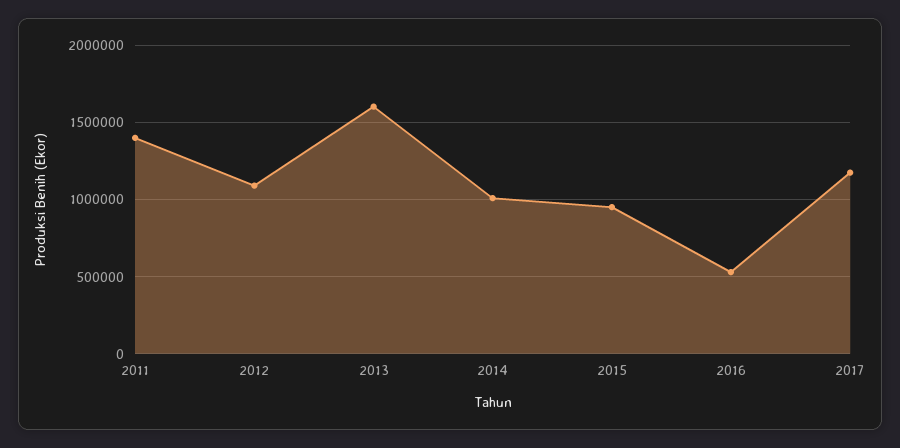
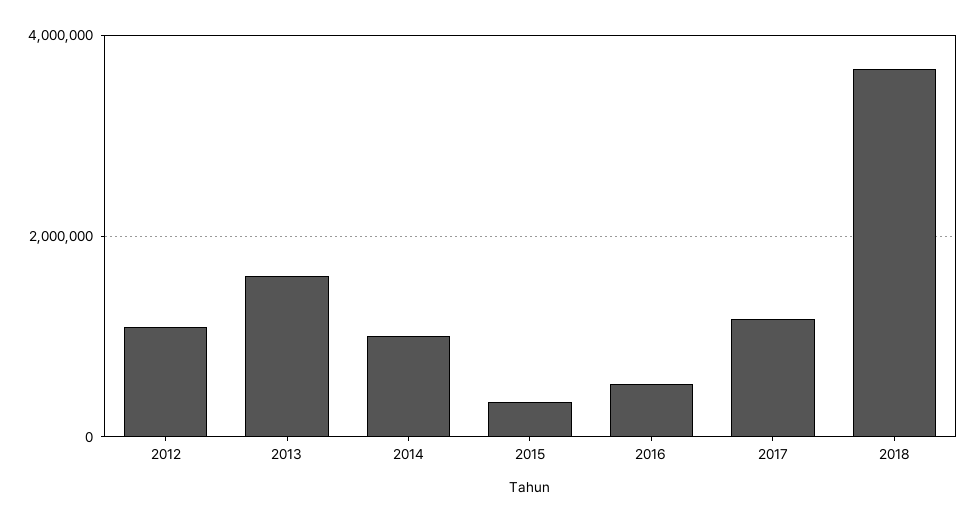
2011: 1400000 -> none
2015: 950000 -> 400000
2018: none -> 3600000

